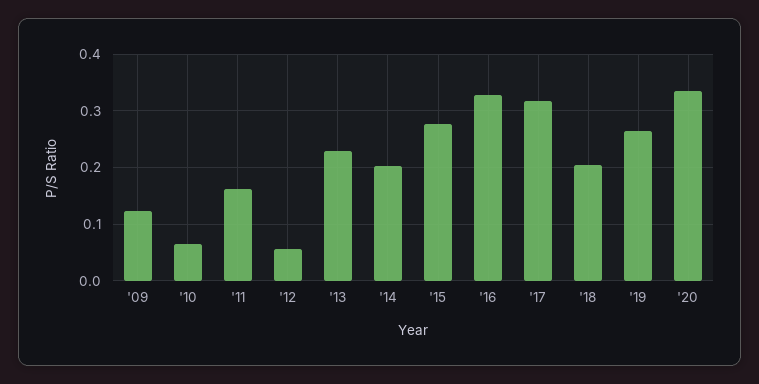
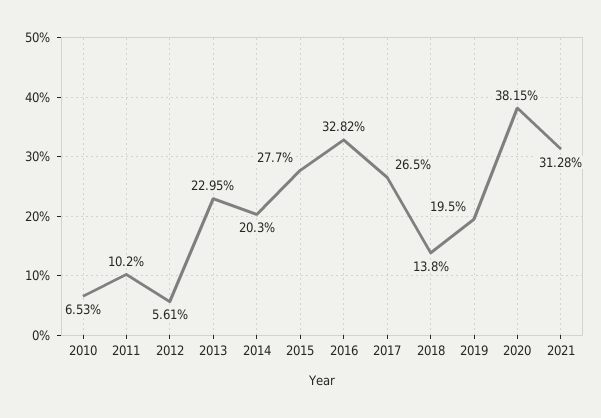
'09: 0.12 -> none
'11: 0.16 -> 0.102
'17: 0.32 -> 0.265
'18: 0.2 -> 0.138
'19: 0.26 -> 0.195
'20: 0.34 -> 0.3815
2021: none -> 0.3128

